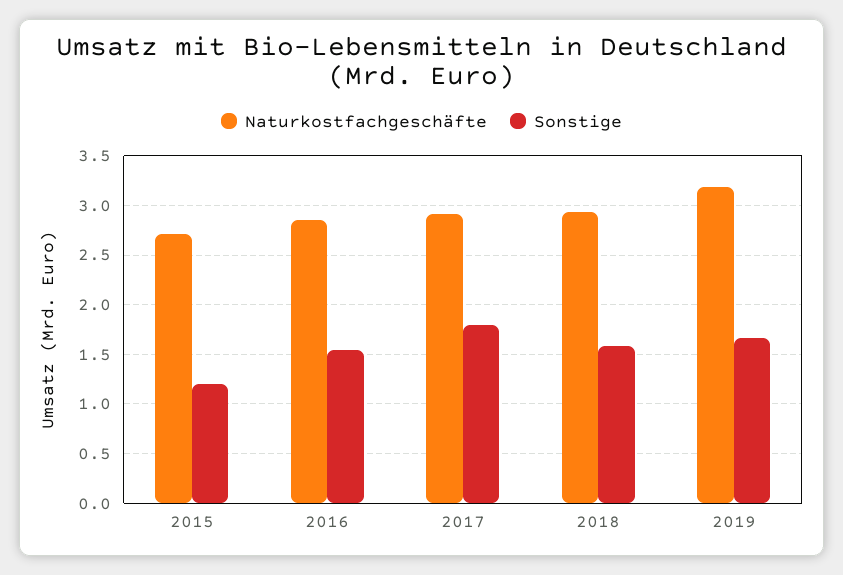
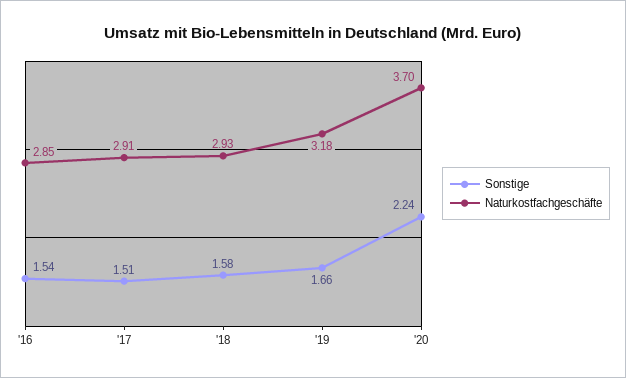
Naturkostfachgeschäfte, 2015: 2.7 -> none
Sonstige, 2015: 1.2 -> none
Sonstige, 2017: 1.8 -> 1.51
Sonstige, '20: none -> 2.24
Naturkostfachgeschäfte, '20: none -> 3.7

